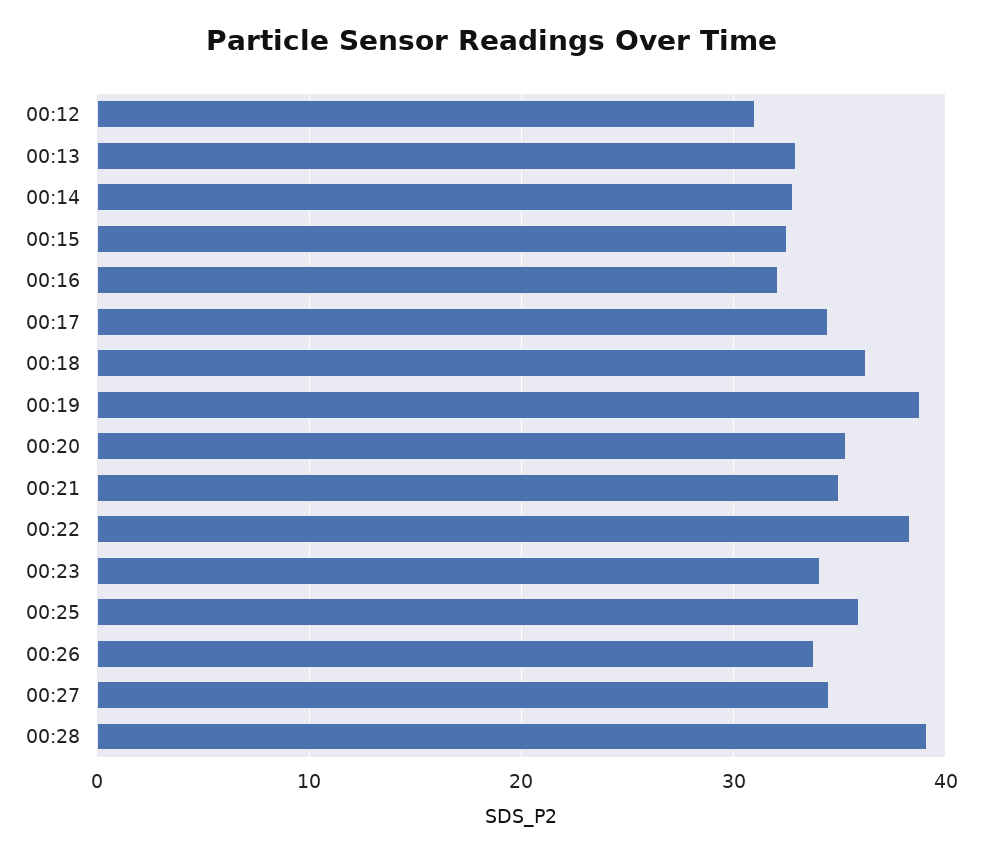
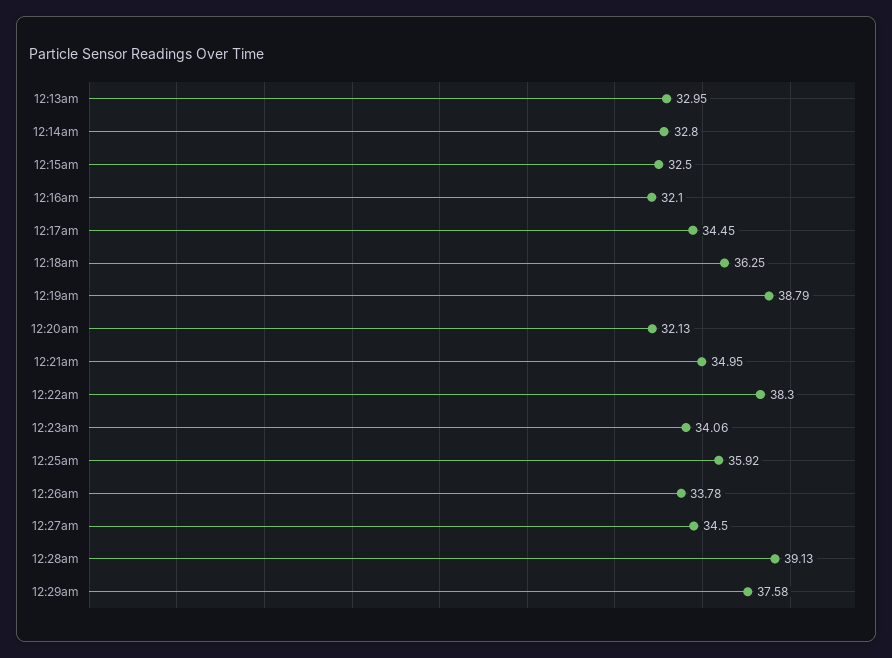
00:12: 31 -> none
00:20: 35 -> 32.13
12:29am: none -> 37.58

